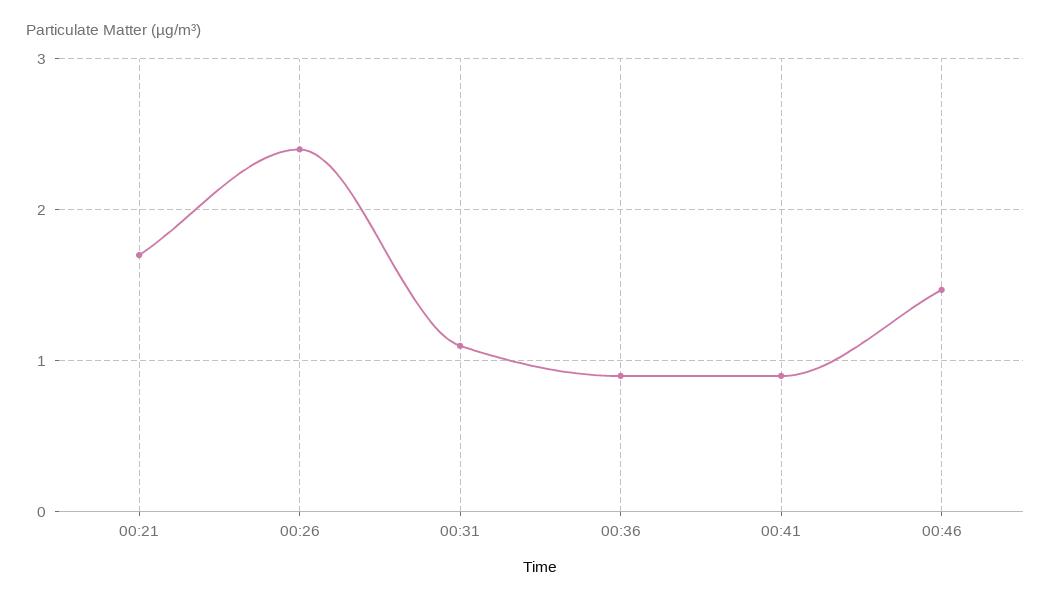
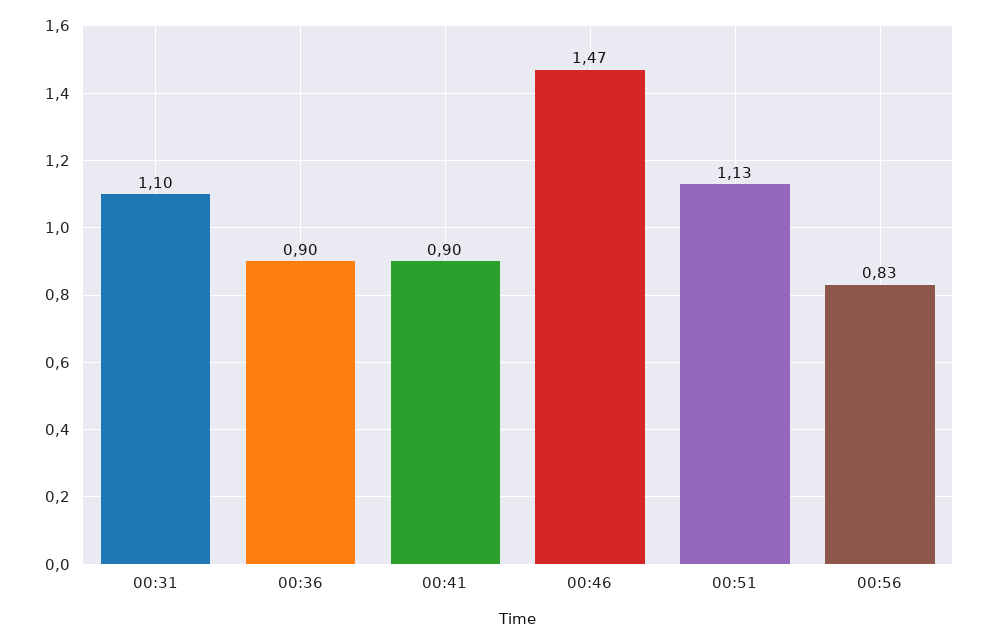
00:21: 1.7 -> none
00:26: 2.4 -> none
00:51: none -> 1.13
00:56: none -> 0.83

